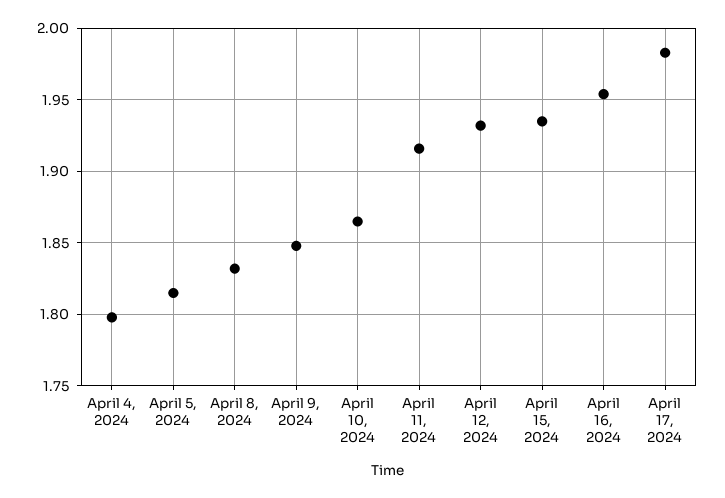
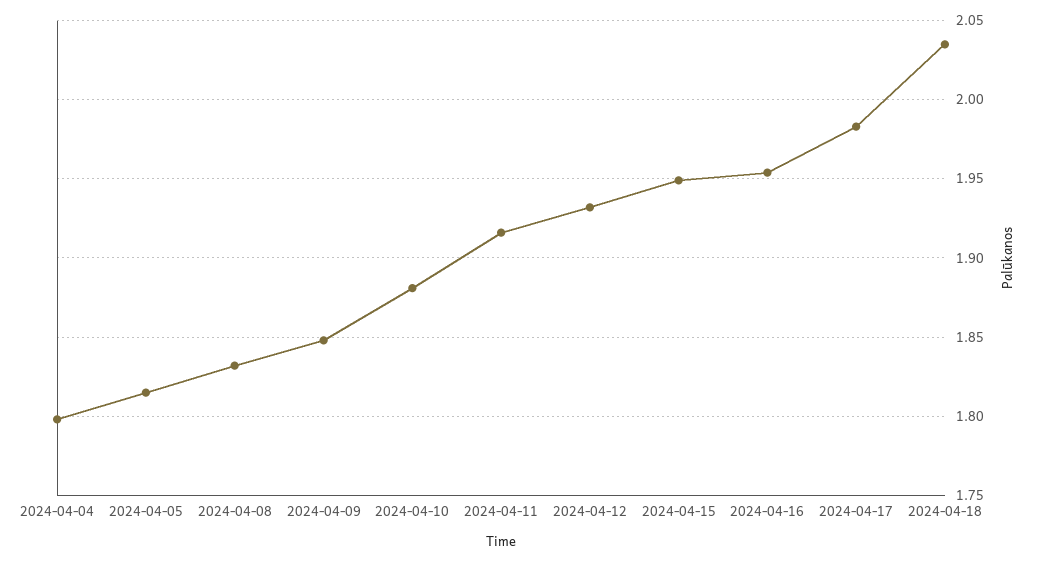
April 10, 2024: 1.865 -> 1.88
April 15, 2024: 1.935 -> 1.95
2024-04-18: none -> 2.035

